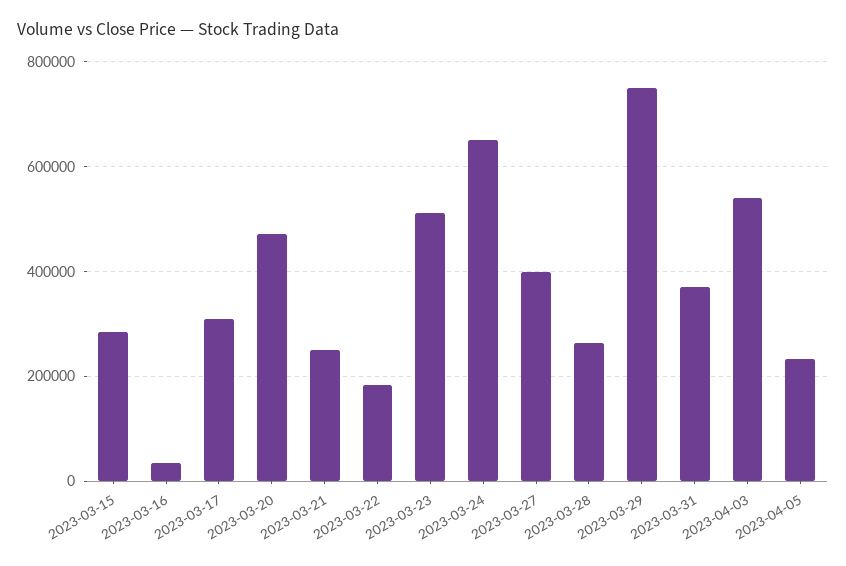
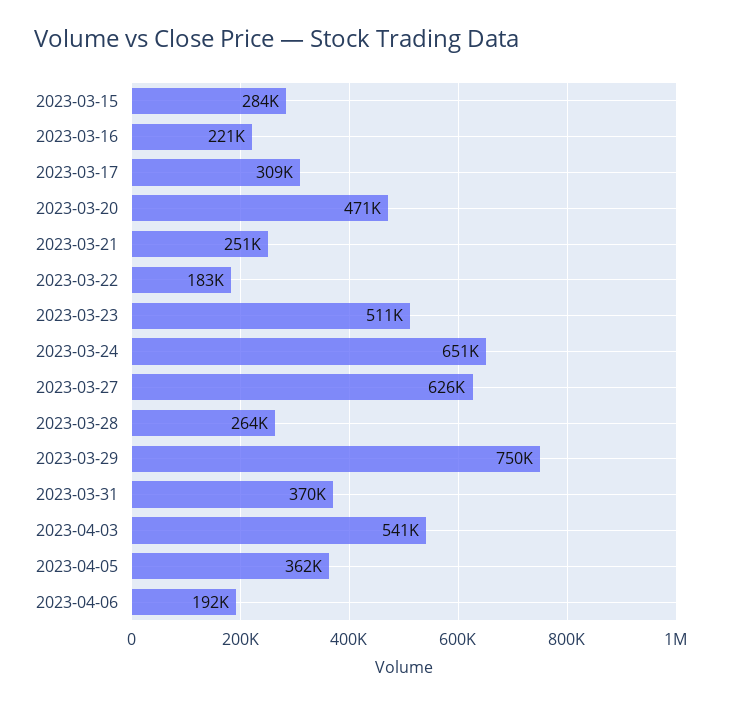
2023-03-16: 40000 -> 221000
2023-03-27: 400000 -> 626000
2023-04-05: 240000 -> 362000
2023-04-06: none -> 192000

